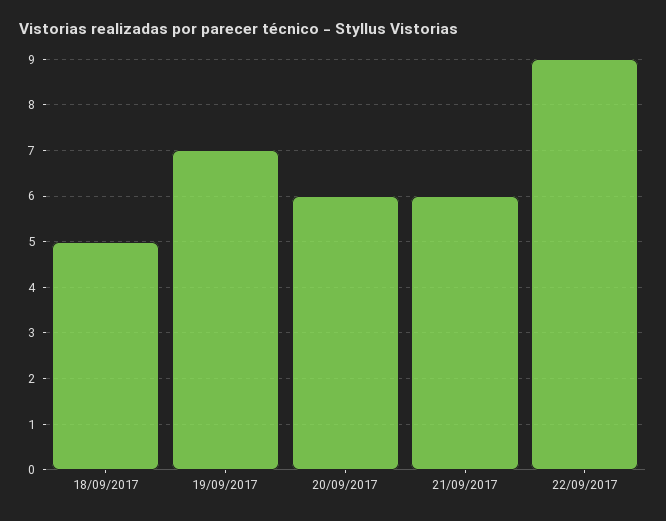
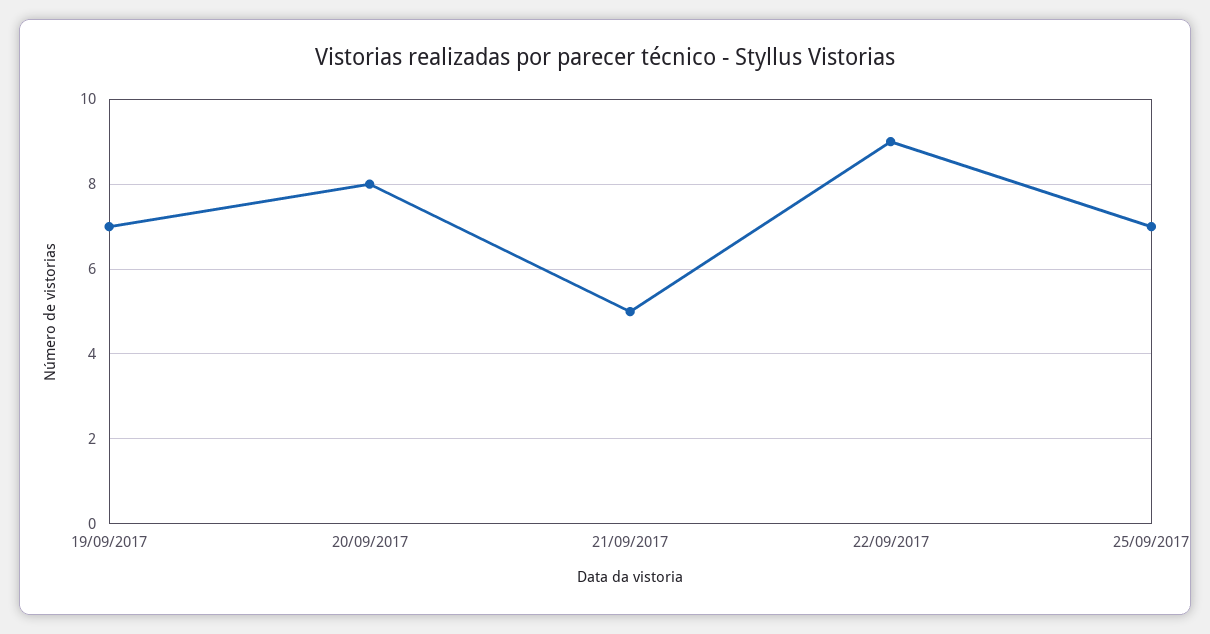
18/09/2017: 5 -> none
20/09/2017: 6 -> 8
21/09/2017: 6 -> 5
25/09/2017: none -> 7

